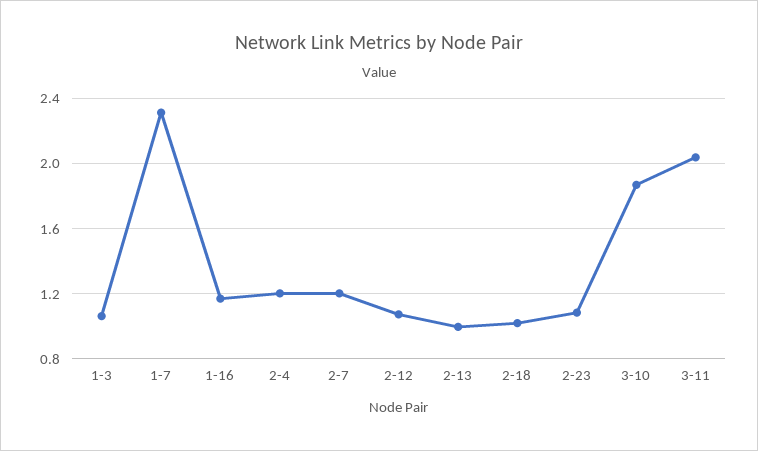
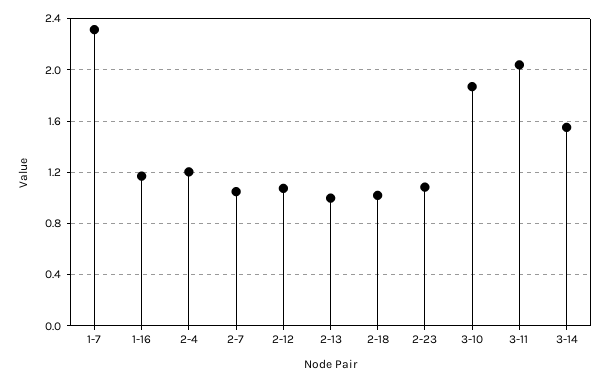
1-3: 1.05 -> none
2-7: 1.2 -> 1.05
3-14: none -> 1.55

